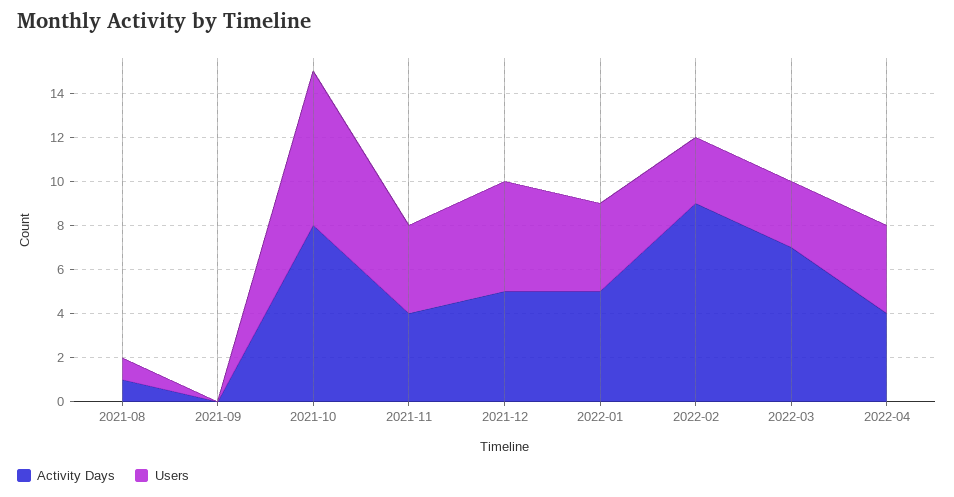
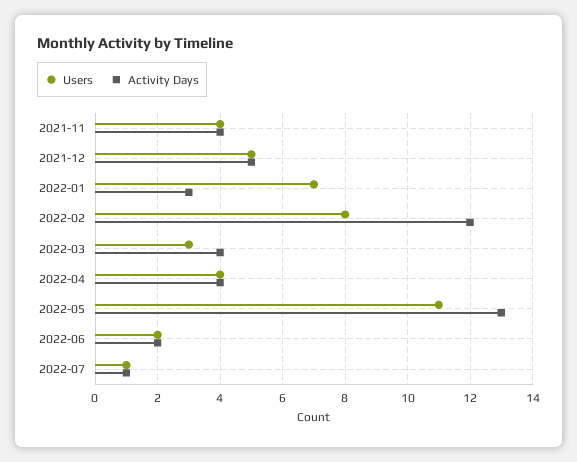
Activity Days, 2021-08: 1 -> none
Users, 2021-08: 1 -> none
Activity Days, 2021-09: 0 -> none
Users, 2021-09: 0 -> none
Activity Days, 2021-10: 8 -> none
Users, 2021-10: 7 -> none
Activity Days, 2022-01: 5 -> 3
Users, 2022-01: 4 -> 7
Activity Days, 2022-02: 9 -> 12
Users, 2022-02: 3 -> 8
Activity Days, 2022-03: 7 -> 4
Users, 2022-05: none -> 11
Activity Days, 2022-05: none -> 13
Users, 2022-06: none -> 2
Activity Days, 2022-06: none -> 2
Users, 2022-07: none -> 1
Activity Days, 2022-07: none -> 1

